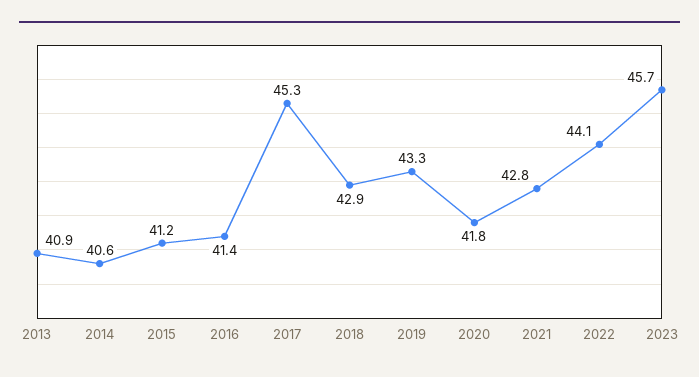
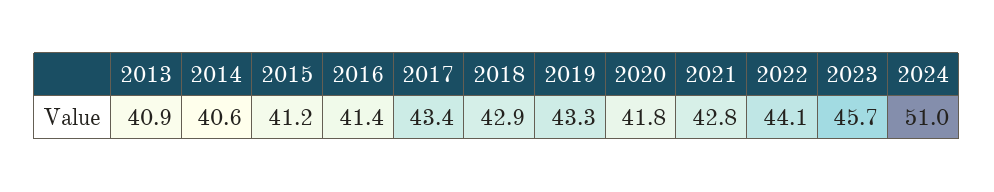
2017: 45.3 -> 43.4
2024: none -> 51

